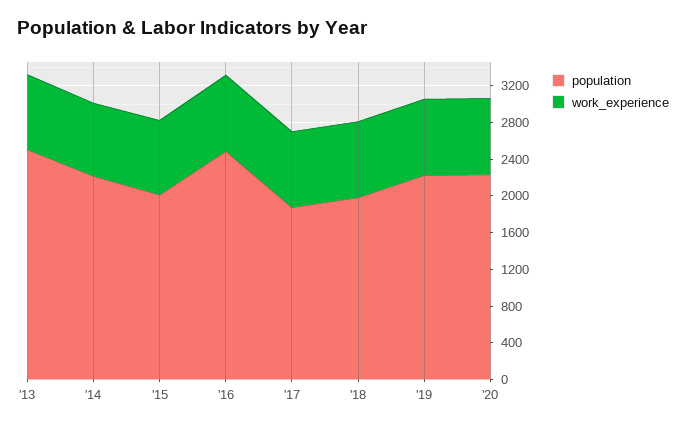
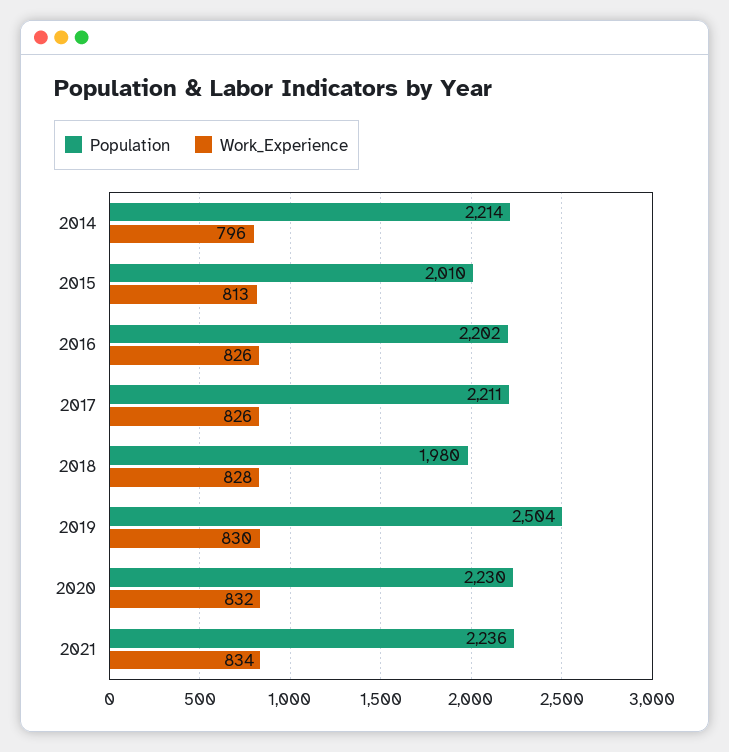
population, '13: 2500 -> none
work_experience, '13: 800 -> none
population, '16: 2500 -> 2202
population, '17: 1900 -> 2211
population, '19: 2200 -> 2504
population, 2021: none -> 2236
work_experience, 2021: none -> 834

